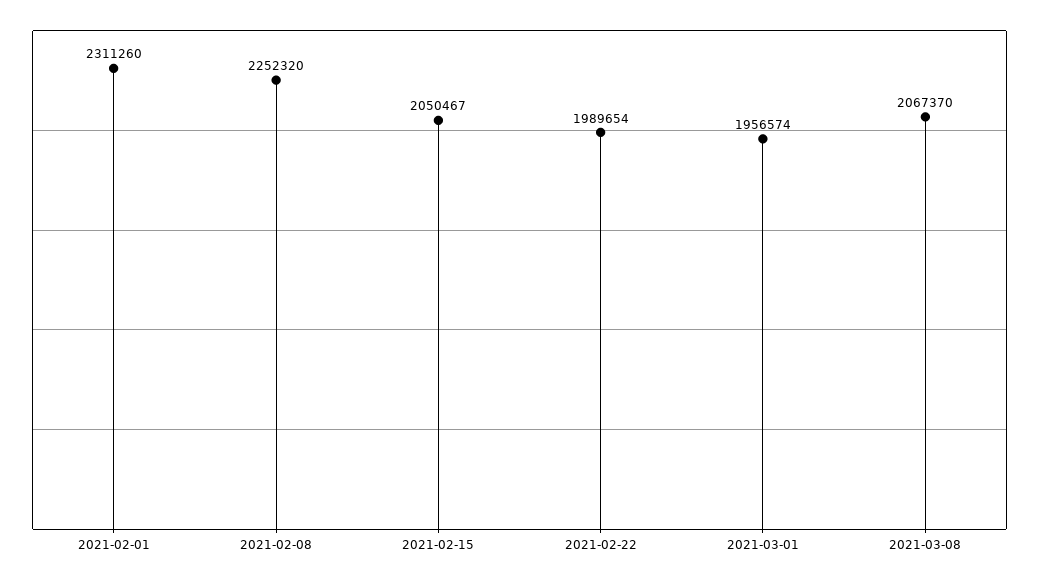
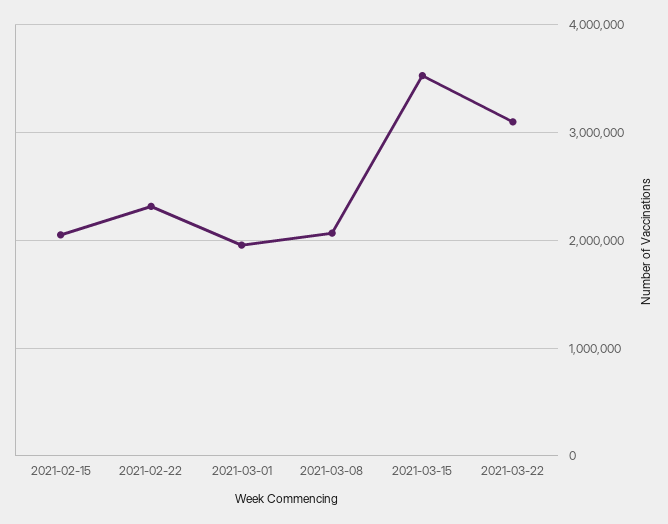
2021-02-01: 2311260 -> none
2021-02-08: 2252320 -> none
2021-02-22: 1989654 -> 2300000
2021-03-15: none -> 3500000
2021-03-22: none -> 3100000

